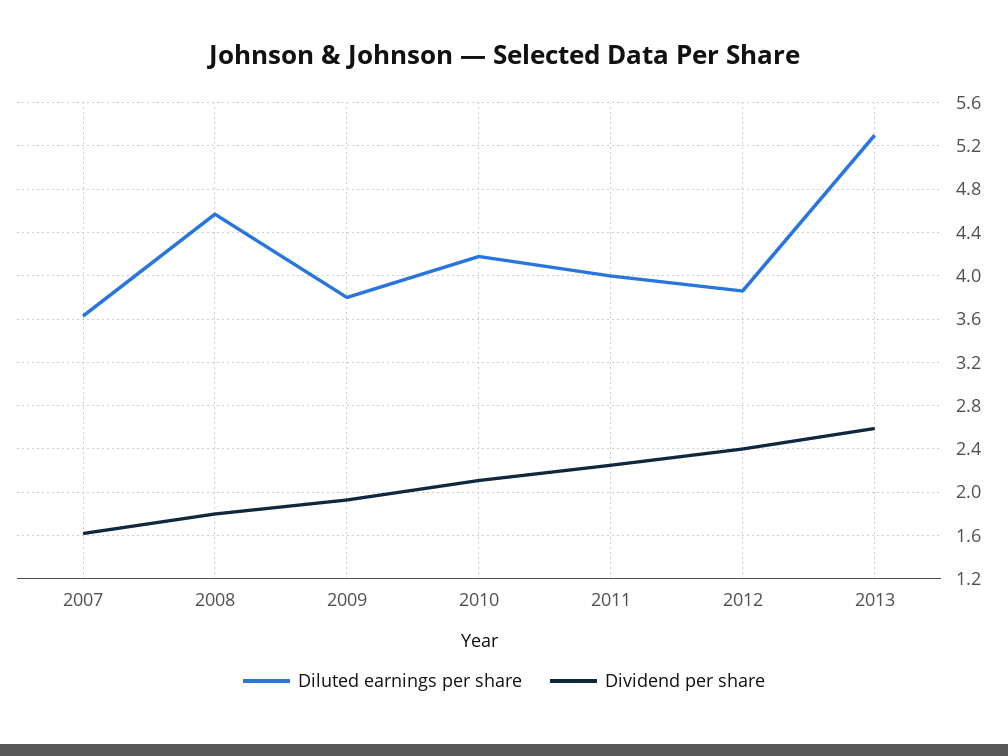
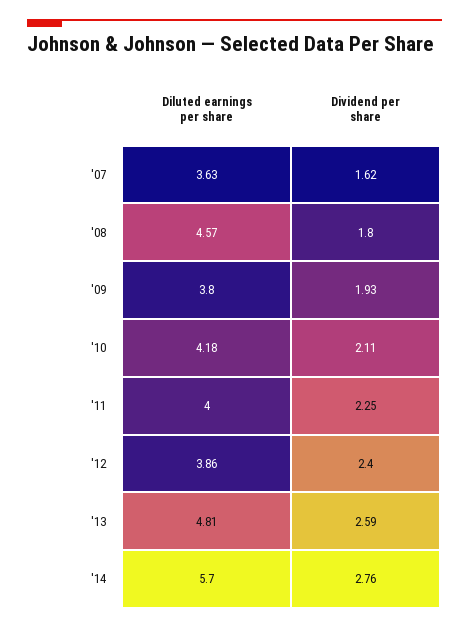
Diluted earnings per share, 2013: 5.3 -> 4.81
Diluted earnings per share, '14: none -> 5.7
Dividend per share, '14: none -> 2.76

